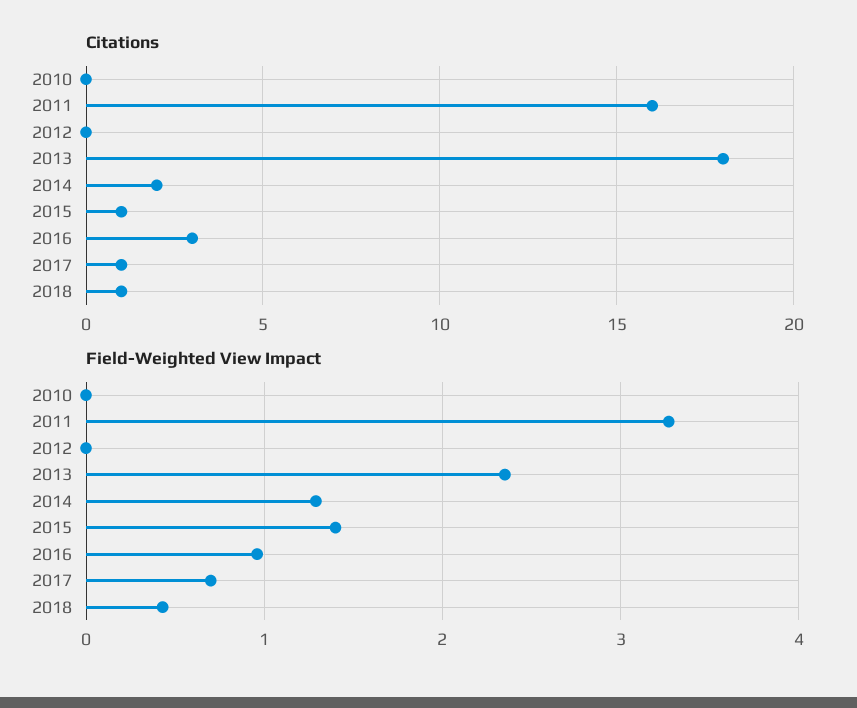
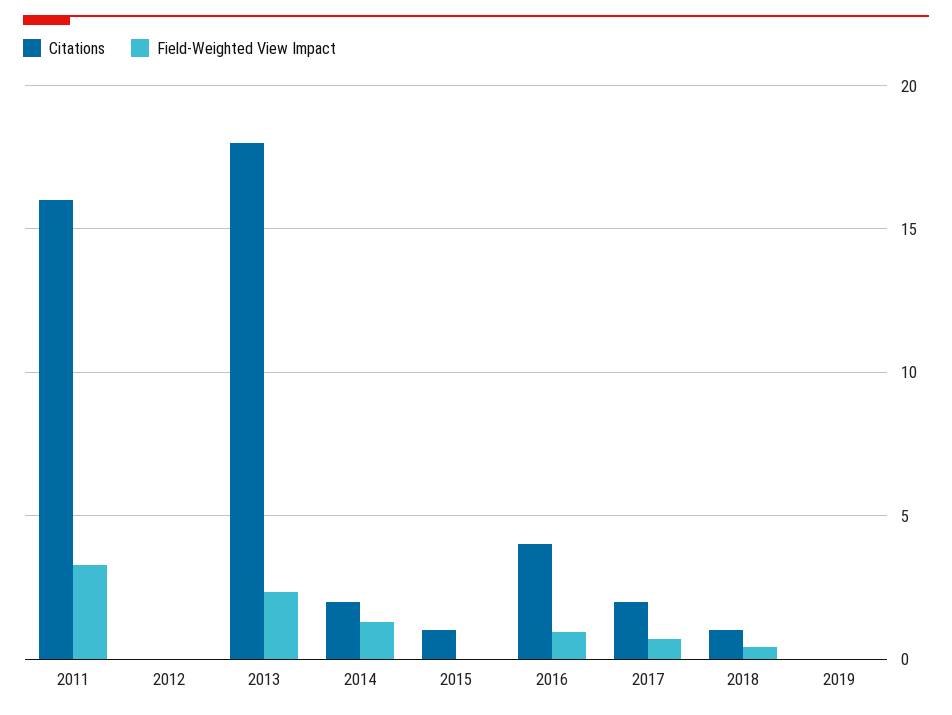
Citations, 2010: 0 -> none
Citations, 2016: 3 -> 4
Citations, 2017: 1 -> 2
Field-Weighted View Impact, 2010: 0 -> none
Field-Weighted View Impact, 2015: 1.4 -> 0
Citations, 2019: none -> 0
Field-Weighted View Impact, 2019: none -> 0

